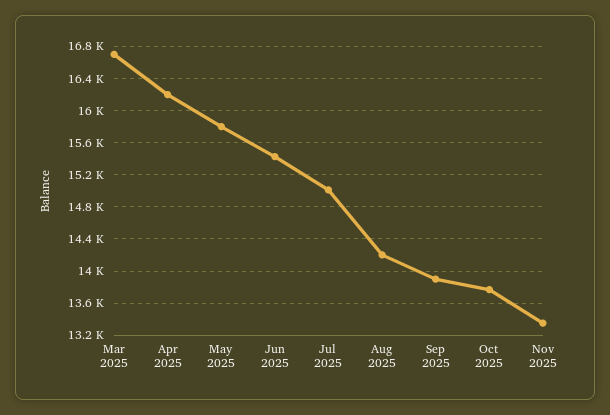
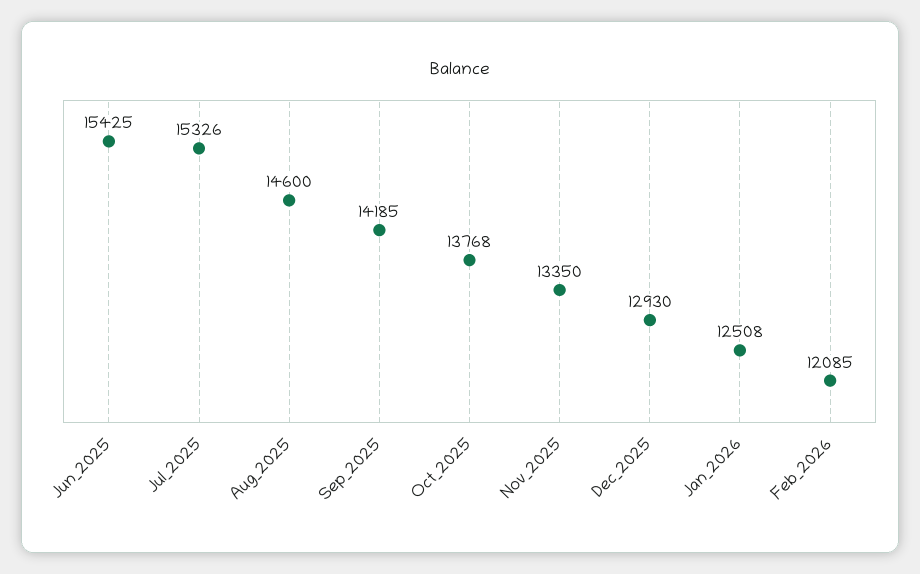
Mar 2025: 16700 -> none
Apr 2025: 16200 -> none
May 2025: 15800 -> none
Jul 2025: 15000 -> 15326
Aug 2025: 14200 -> 14600
Sep 2025: 13900 -> 14185
Dec_2025: none -> 12930
Jan_2026: none -> 12508
Feb_2026: none -> 12085

